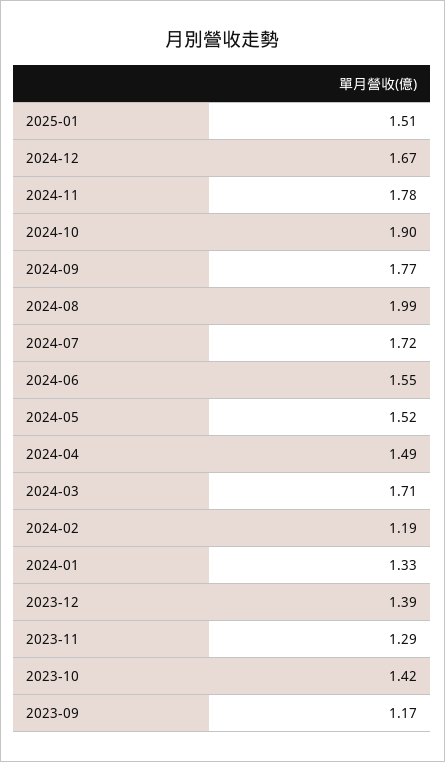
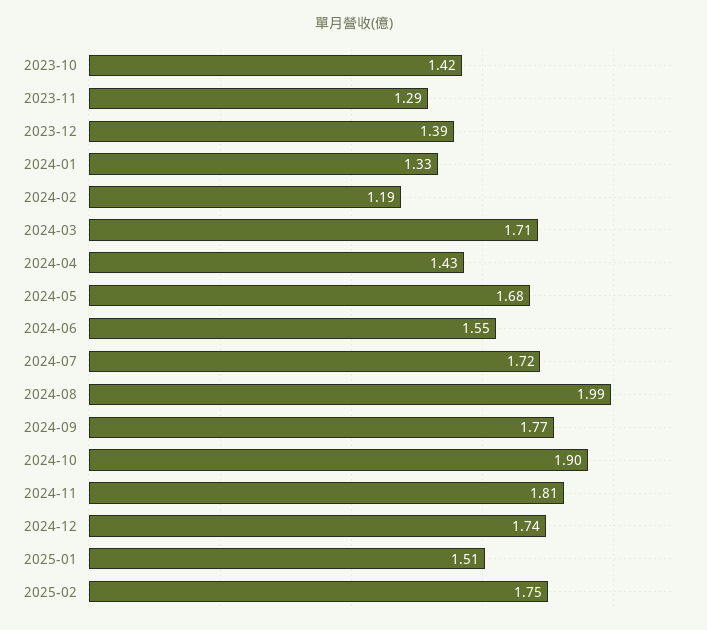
2024-12: 1.67 -> 1.74
2024-11: 1.78 -> 1.81
2024-05: 1.52 -> 1.68
2024-04: 1.49 -> 1.43
2023-09: 1.17 -> none
2025-02: none -> 1.75

